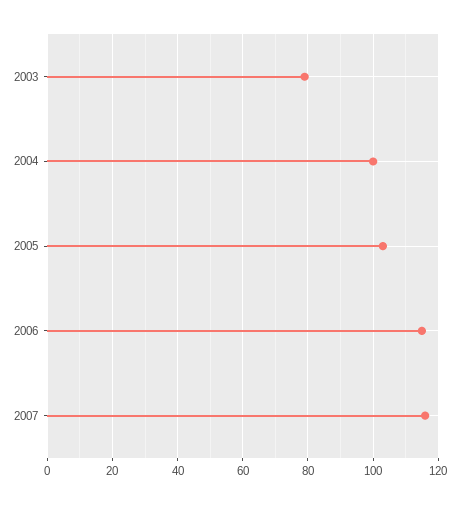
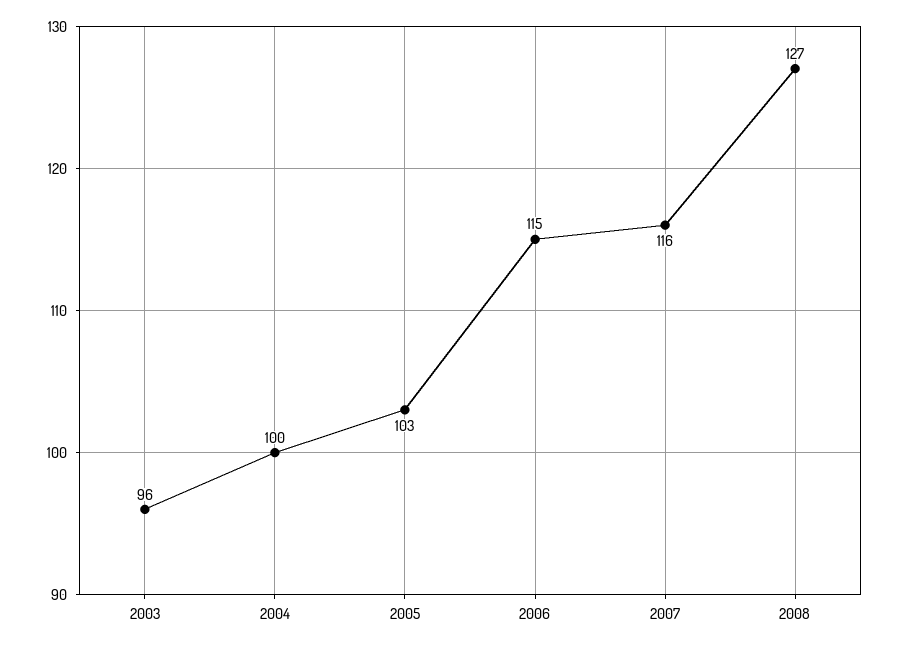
2003: 80 -> 96
2008: none -> 127

